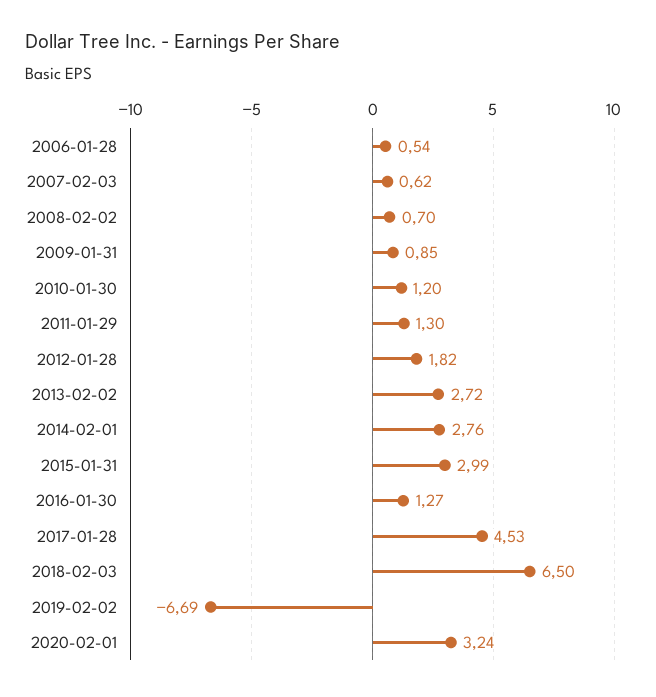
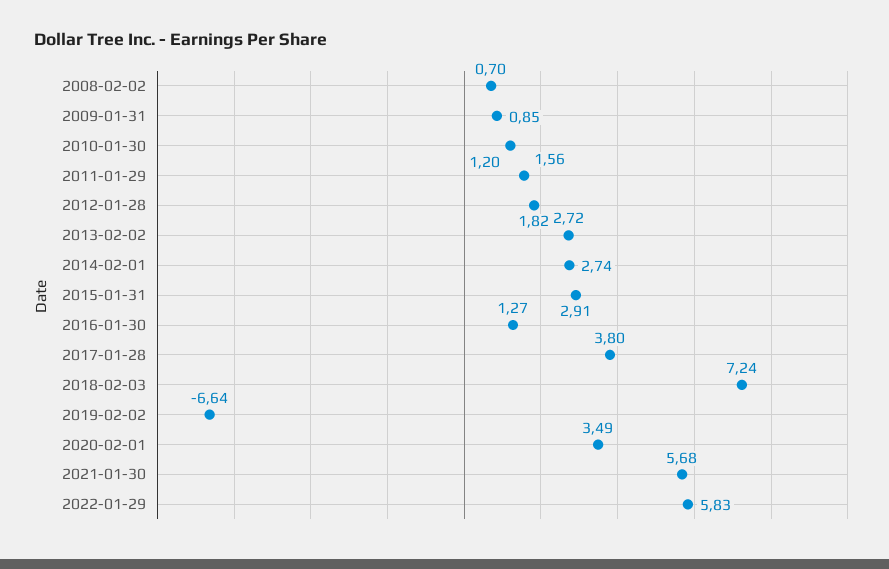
2006-01-28: 0.54 -> none
2007-02-03: 0.62 -> none
2011-01-29: 1.3 -> 1.56
2014-02-01: 2.76 -> 2.74
2015-01-31: 2.99 -> 2.91
2017-01-28: 4.53 -> 3.8
2018-02-03: 6.5 -> 7.24
2019-02-02: -6.69 -> -6.64
2020-02-01: 3.24 -> 3.49
2021-01-30: none -> 5.68
2022-01-29: none -> 5.83

